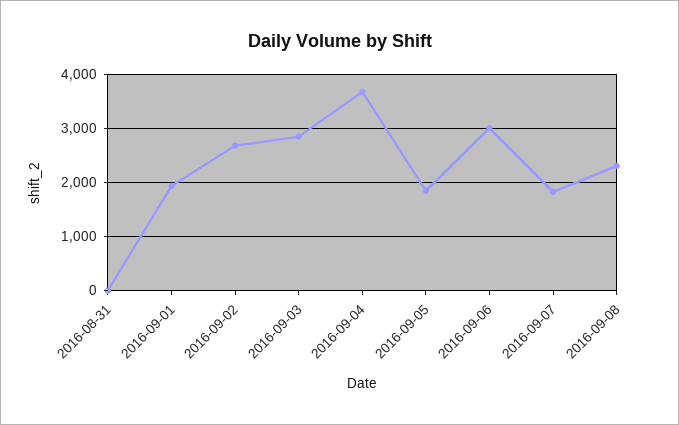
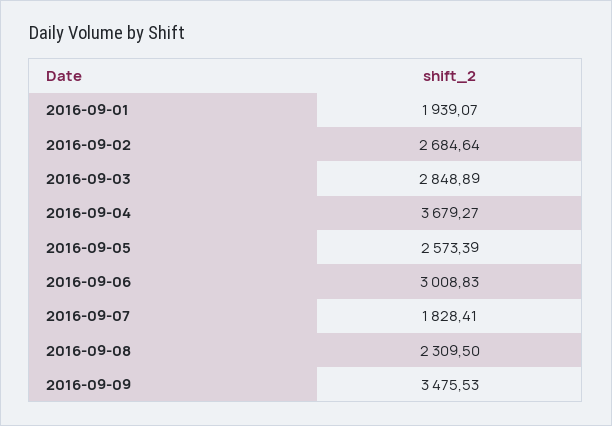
2016-08-31: 0 -> none
2016-09-05: 1800 -> 2573.39
2016-09-09: none -> 3475.53

